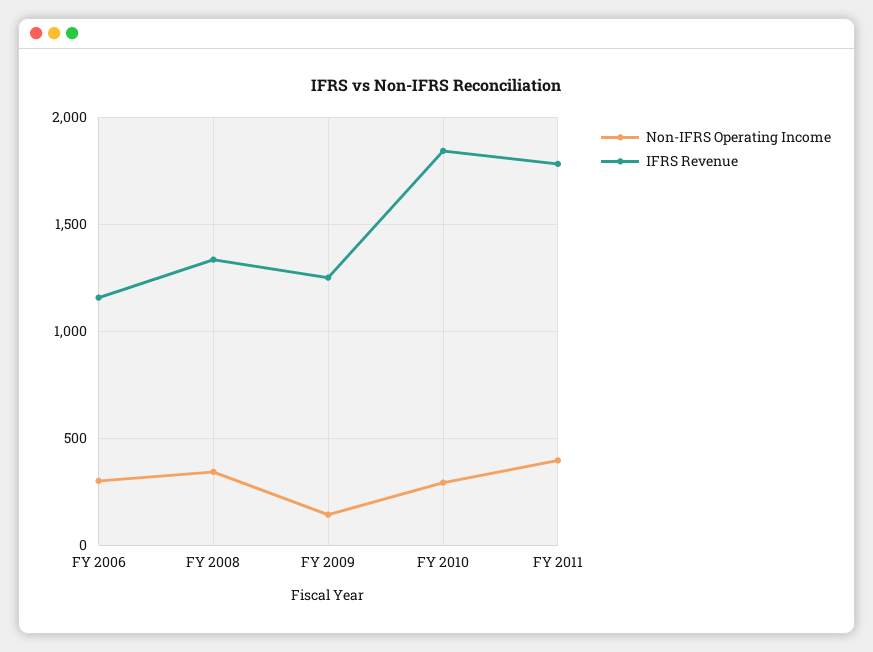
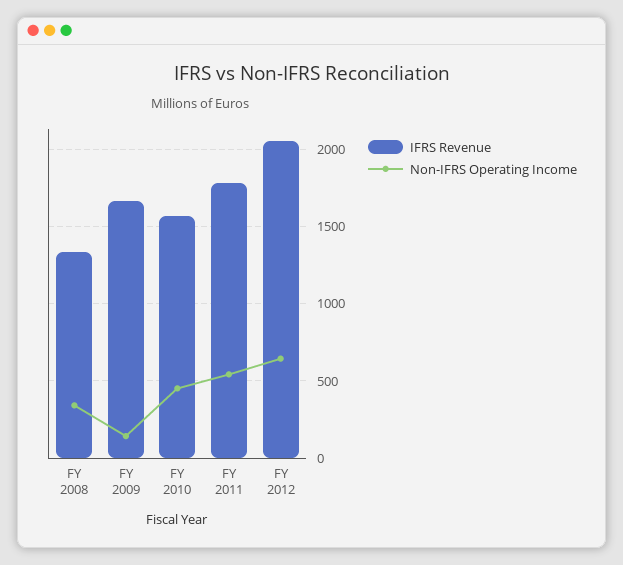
Non-IFRS Operating Income, FY 2006: 300 -> none
IFRS Revenue, FY 2006: 1150 -> none
IFRS Revenue, FY 2009: 1250 -> 1650
Non-IFRS Operating Income, FY 2010: 300 -> 450
IFRS Revenue, FY 2010: 1850 -> 1550
Non-IFRS Operating Income, FY 2011: 400 -> 550
IFRS Revenue, FY 2012: none -> 2050
Non-IFRS Operating Income, FY 2012: none -> 650

